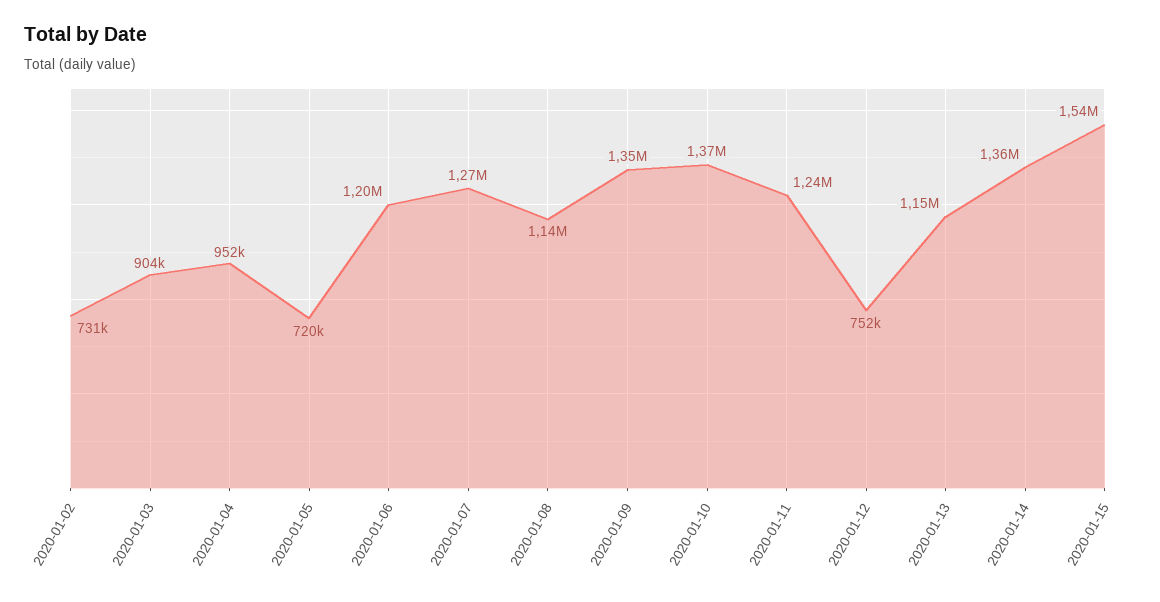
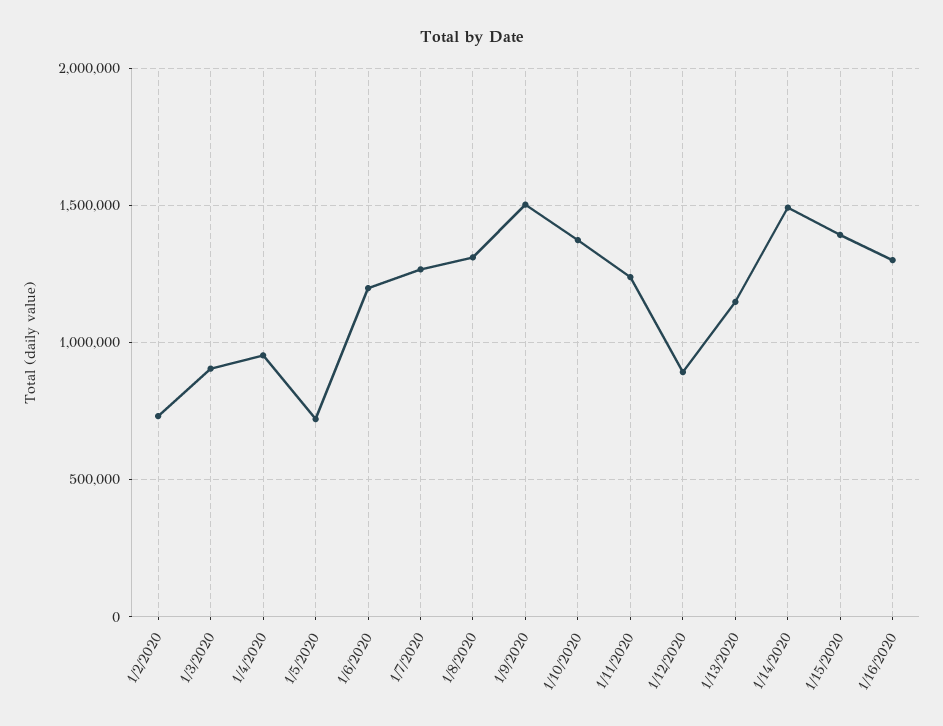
2020-01-08: 1140000 -> 1300000
2020-01-09: 1350000 -> 1500000
2020-01-12: 752000 -> 900000
2020-01-14: 1360000 -> 1500000
2020-01-15: 1540000 -> 1400000
1/16/2020: none -> 1300000

